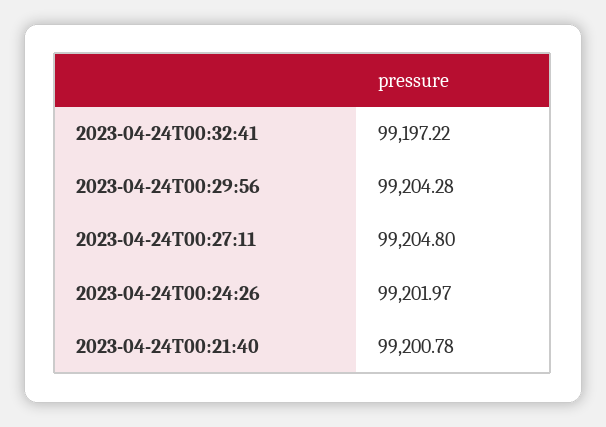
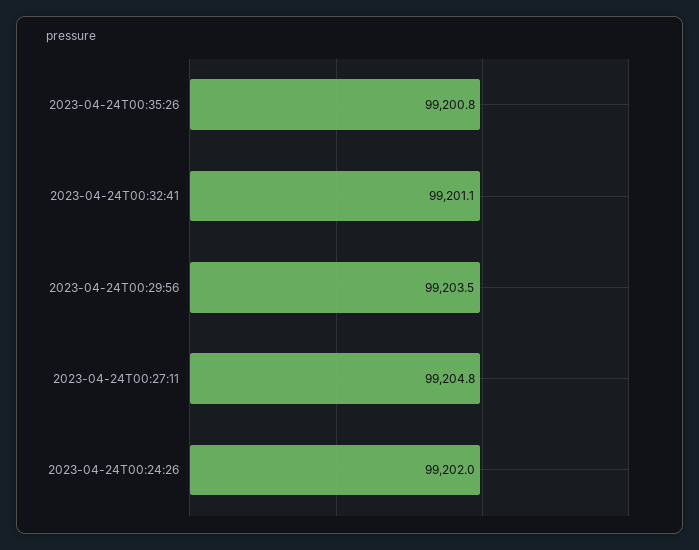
2023-04-24T00:32:41: 99197.22 -> 99201.1
2023-04-24T00:29:56: 99204.28 -> 99203.5
2023-04-24T00:21:40: 99200.78 -> none
2023-04-24T00:35:26: none -> 99200.8

